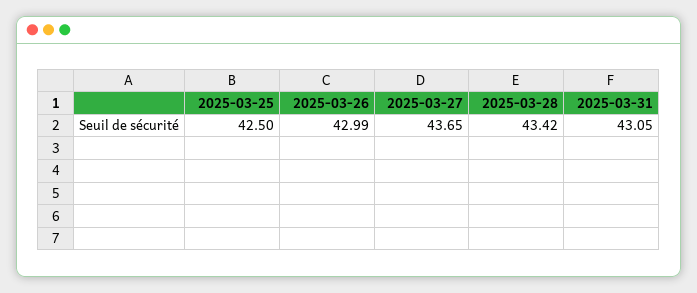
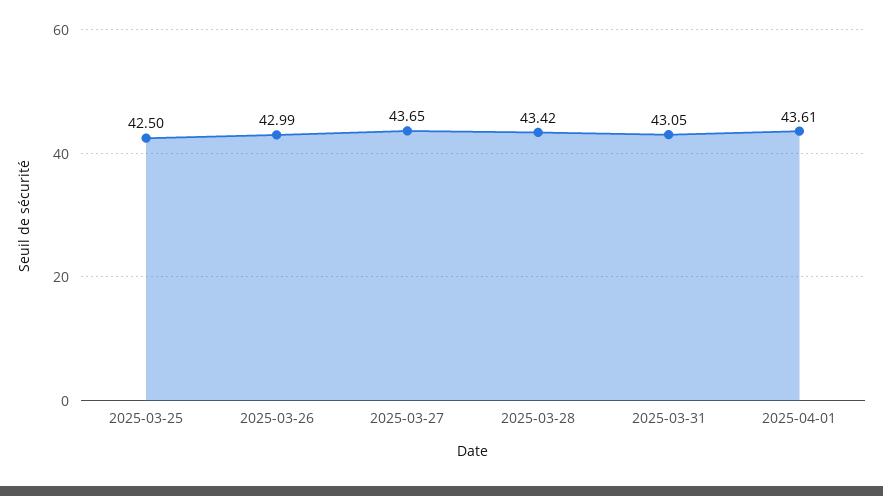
2025-04-01: none -> 43.61

